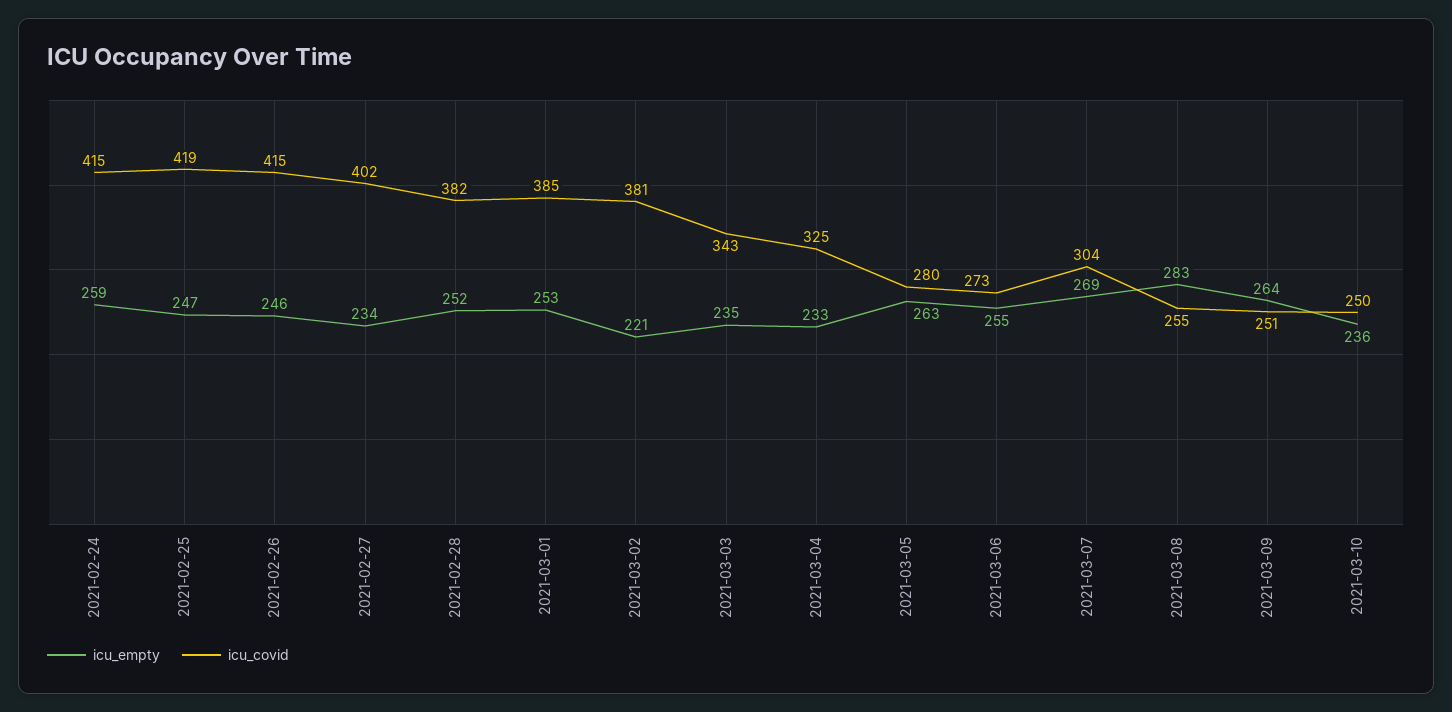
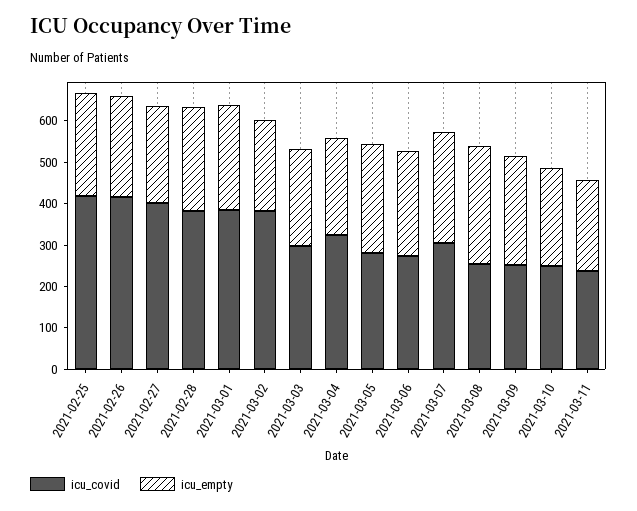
icu_empty, 2021-02-24: 259 -> none
icu_covid, 2021-02-24: 415 -> none
icu_covid, 2021-03-03: 343 -> 300
icu_covid, 2021-03-11: none -> 240
icu_empty, 2021-03-11: none -> 220

